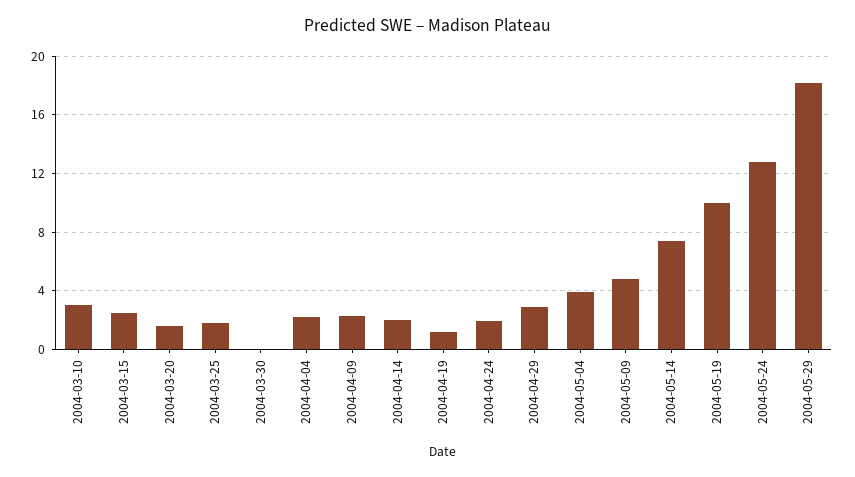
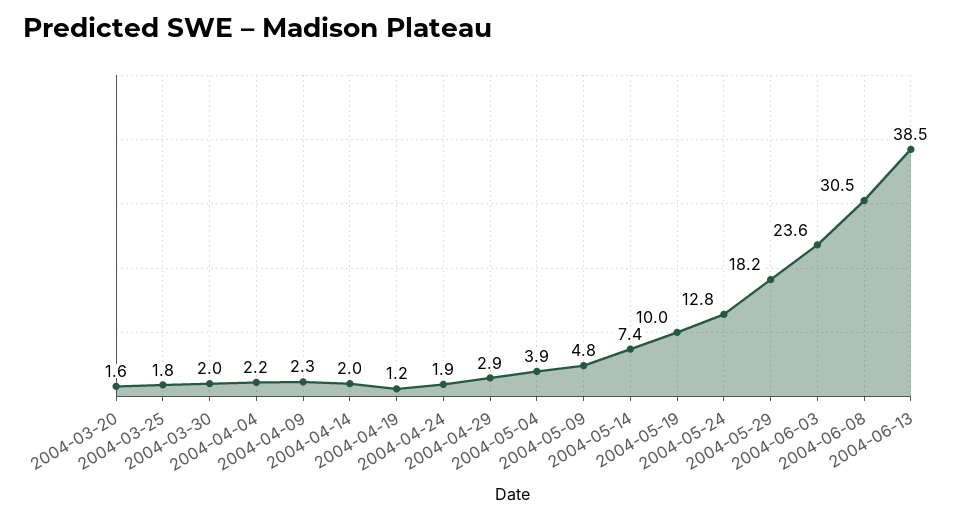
2004-03-10: 3 -> none
2004-03-15: 2.5 -> none
2004-03-30: 0 -> 2
2004-06-03: none -> 23.6
2004-06-08: none -> 30.5
2004-06-13: none -> 38.5

